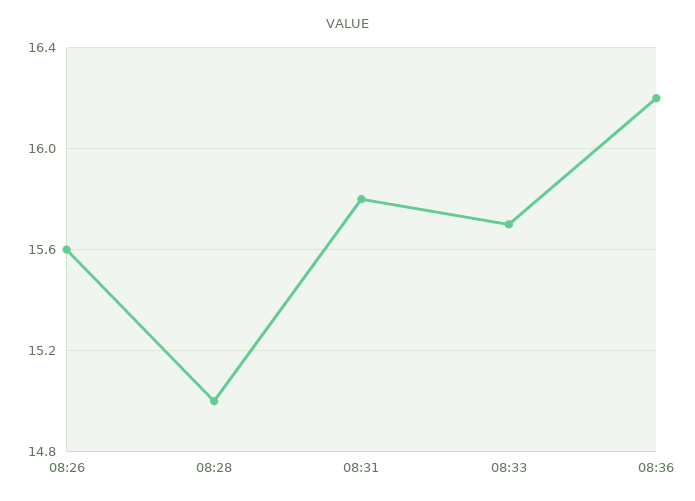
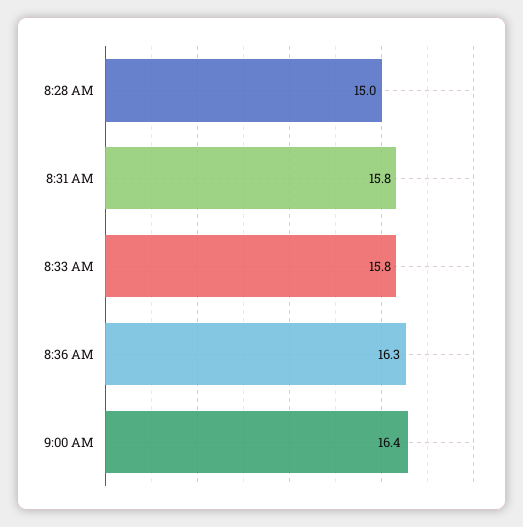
08:26: 15.6 -> none
08:33: 15.7 -> 15.8
08:36: 16.2 -> 16.3
9:00 AM: none -> 16.4

